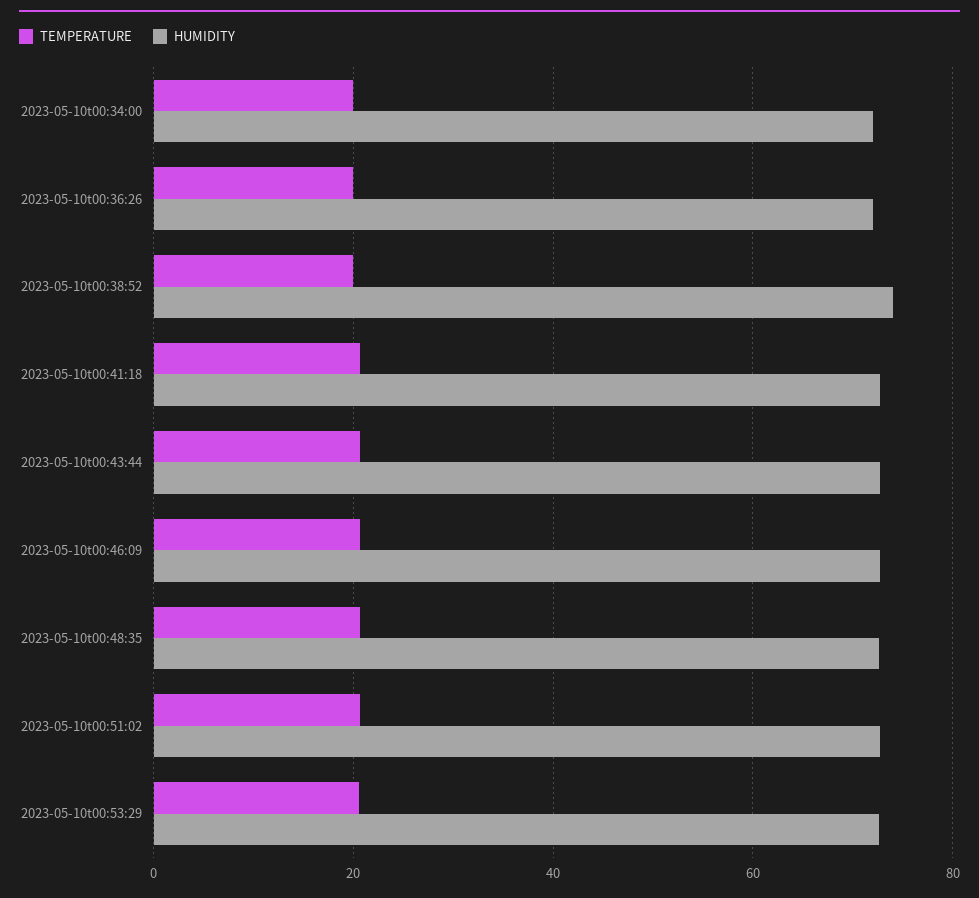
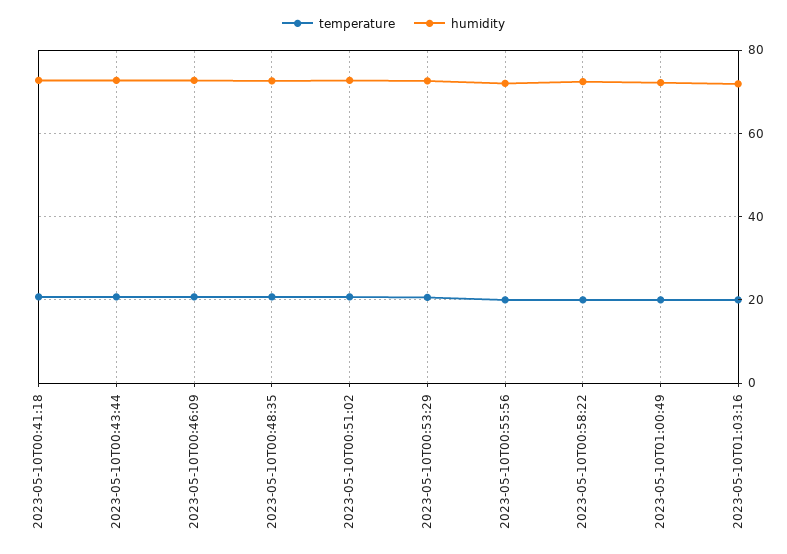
TEMPERATURE, 2023-05-10t00:34:00: 20 -> none
HUMIDITY, 2023-05-10t00:34:00: 72 -> none
TEMPERATURE, 2023-05-10t00:36:26: 20 -> none
HUMIDITY, 2023-05-10t00:36:26: 72 -> none
TEMPERATURE, 2023-05-10t00:38:52: 20 -> none
HUMIDITY, 2023-05-10t00:38:52: 74 -> none
TEMPERATURE, 2023-05-10T00:55:56: none -> 20
HUMIDITY, 2023-05-10T00:55:56: none -> 72
TEMPERATURE, 2023-05-10T00:58:22: none -> 20
HUMIDITY, 2023-05-10T00:58:22: none -> 72
TEMPERATURE, 2023-05-10T01:00:49: none -> 20
HUMIDITY, 2023-05-10T01:00:49: none -> 72
TEMPERATURE, 2023-05-10T01:03:16: none -> 20
HUMIDITY, 2023-05-10T01:03:16: none -> 72

